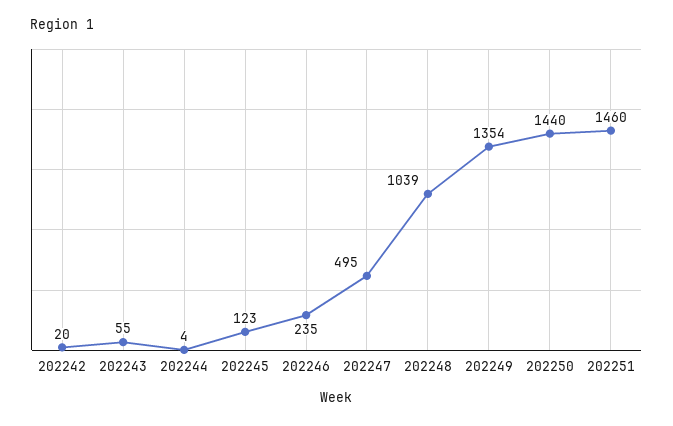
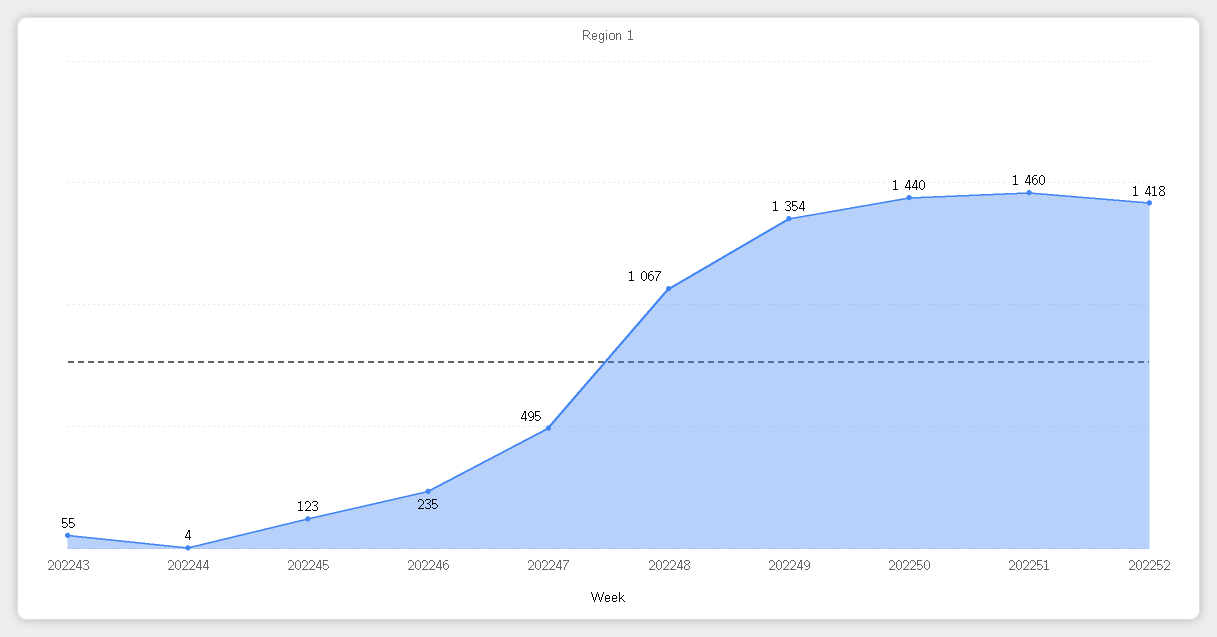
202242: 20 -> none
202248: 1039 -> 1067
202252: none -> 1418

